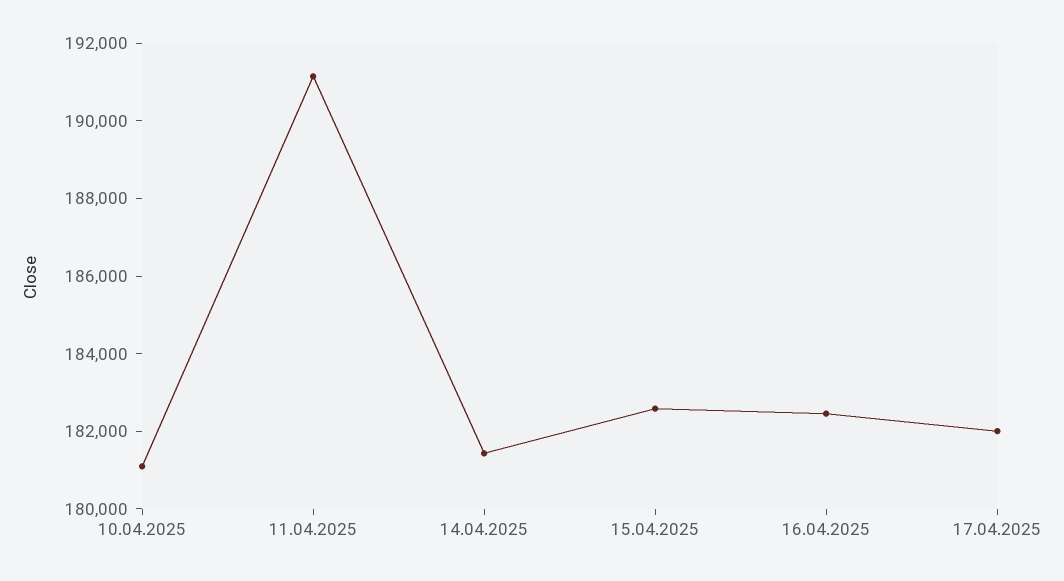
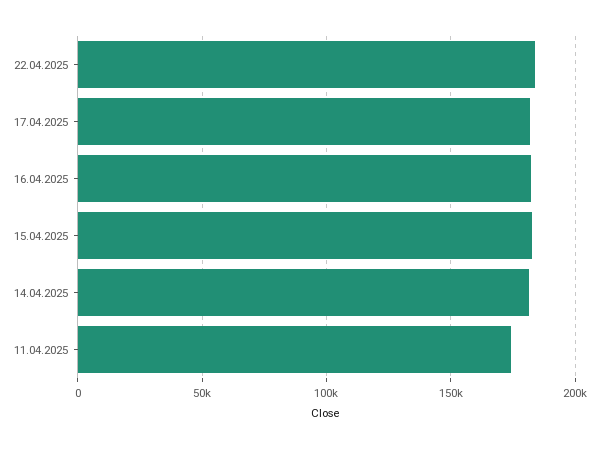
10.04.2025: 181000 -> none
11.04.2025: 191000 -> 175000
22.04.2025: none -> 185000

